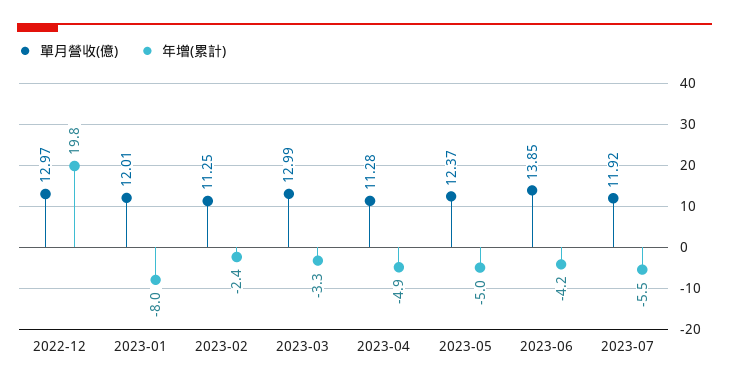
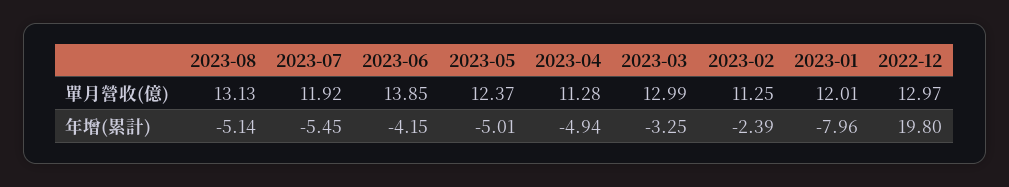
單月營收(億), 2023-08: none -> 13.13
年增(累計), 2023-08: none -> -5.14

